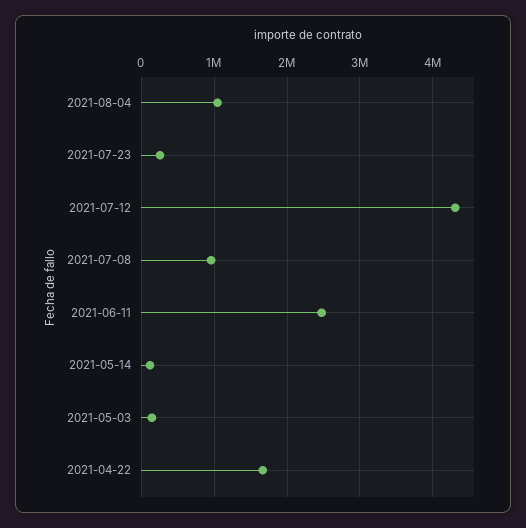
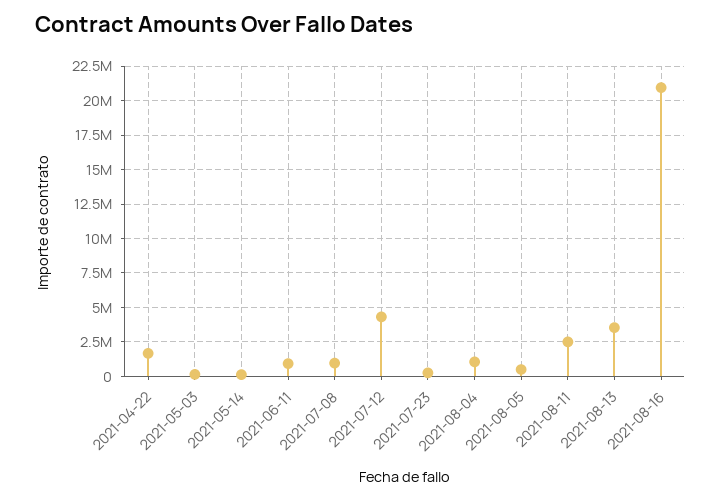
2021-06-11: 2500000 -> 1000000
2021-08-05: none -> 500000
2021-08-11: none -> 2500000
2021-08-13: none -> 3500000
2021-08-16: none -> 21000000

